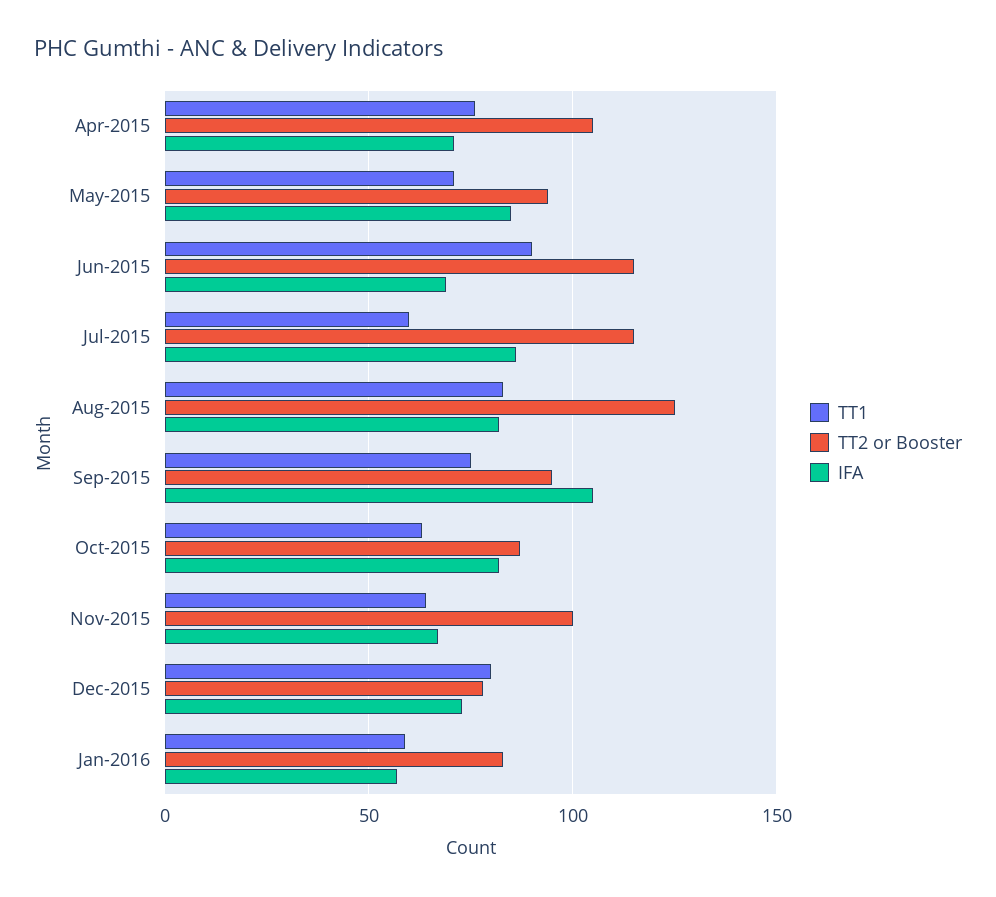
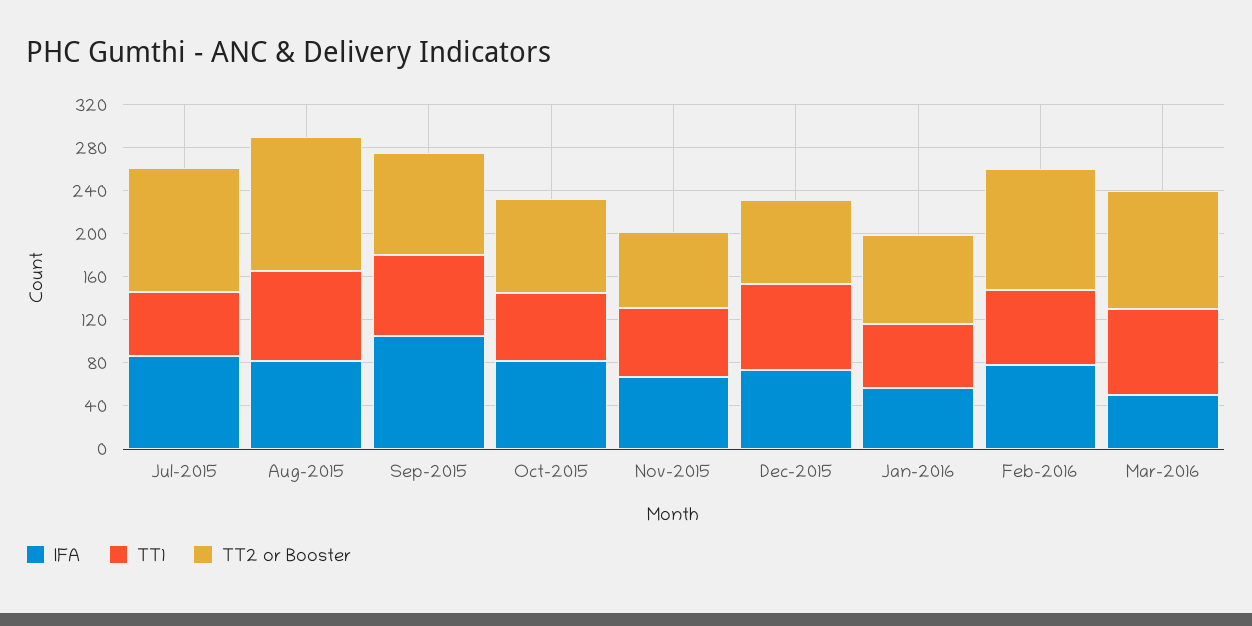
TT1, Apr-2015: 75 -> none
TT2 or Booster, Apr-2015: 105 -> none
IFA, Apr-2015: 70 -> none
TT1, May-2015: 70 -> none
TT2 or Booster, May-2015: 95 -> none
IFA, May-2015: 85 -> none
TT1, Jun-2015: 90 -> none
TT2 or Booster, Jun-2015: 115 -> none
IFA, Jun-2015: 70 -> none
TT2 or Booster, Nov-2015: 100 -> 70
IFA, Feb-2016: none -> 80
TT1, Feb-2016: none -> 70
TT2 or Booster, Feb-2016: none -> 110
IFA, Mar-2016: none -> 50
TT1, Mar-2016: none -> 80
TT2 or Booster, Mar-2016: none -> 110

